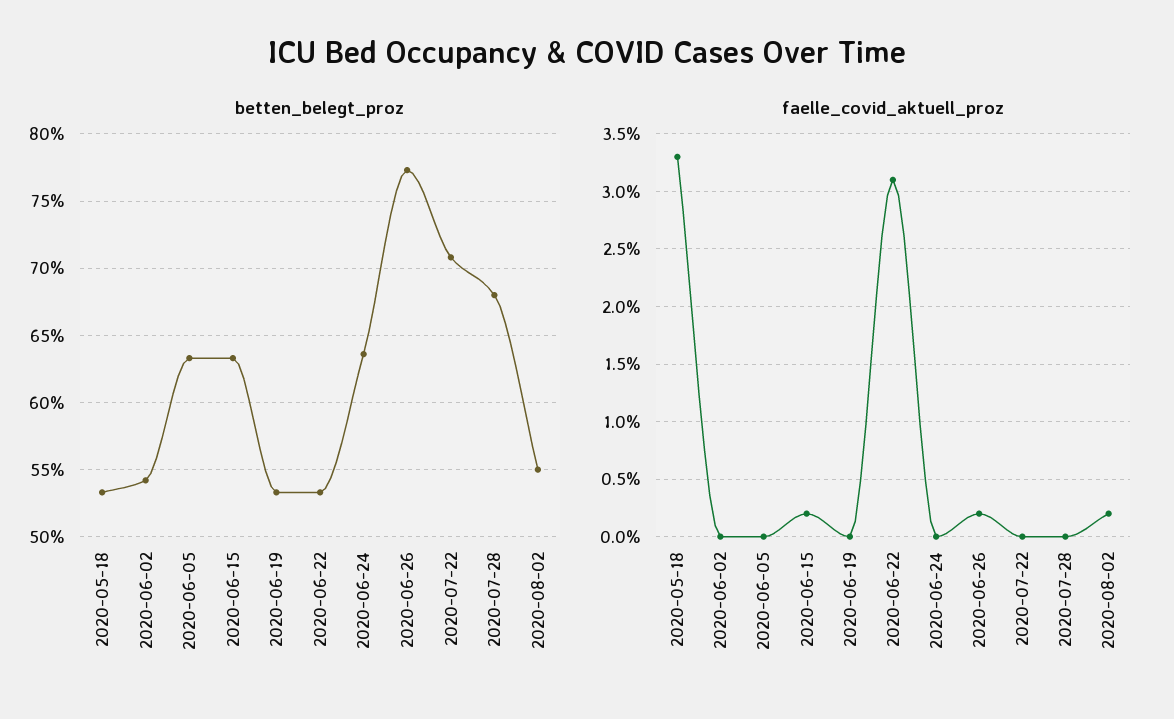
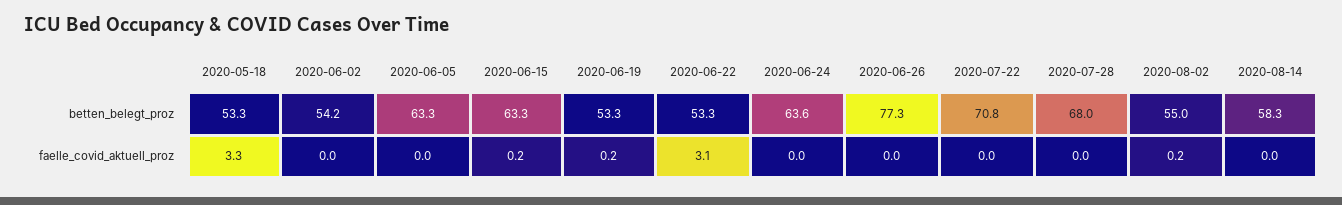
faelle_covid_aktuell_proz, 2020-06-19: 0 -> 0.2
faelle_covid_aktuell_proz, 2020-06-26: 0.2 -> 0
betten_belegt_proz, 2020-08-14: none -> 58.3
faelle_covid_aktuell_proz, 2020-08-14: none -> 0

